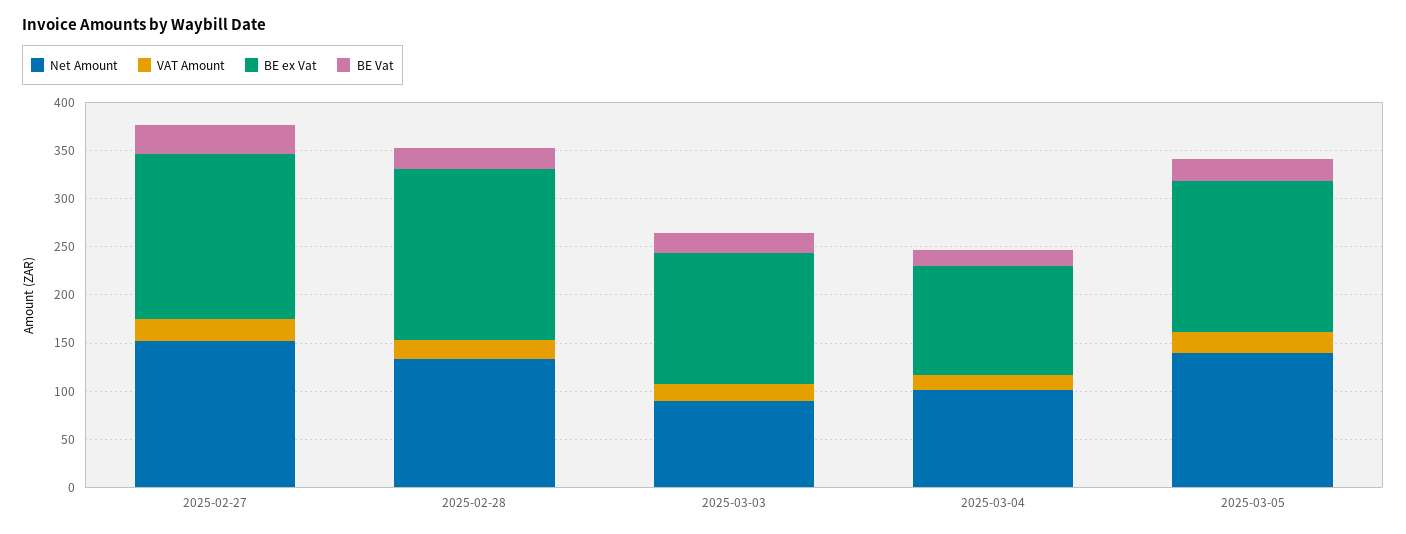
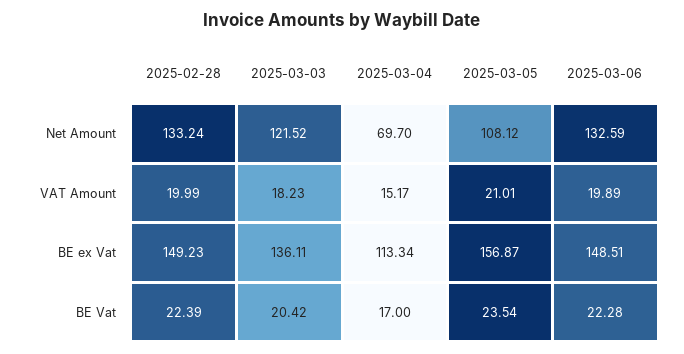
Net Amount, 2025-02-27: 150 -> none
VAT Amount, 2025-02-27: 20 -> none
BE ex Vat, 2025-02-27: 170 -> none
BE Vat, 2025-02-27: 30 -> none
BE ex Vat, 2025-02-28: 180 -> 149.23
Net Amount, 2025-03-03: 90 -> 121.52
Net Amount, 2025-03-04: 100 -> 69.7
Net Amount, 2025-03-05: 140 -> 108.12
Net Amount, 2025-03-06: none -> 132.59
VAT Amount, 2025-03-06: none -> 19.89
BE ex Vat, 2025-03-06: none -> 148.51
BE Vat, 2025-03-06: none -> 22.28

